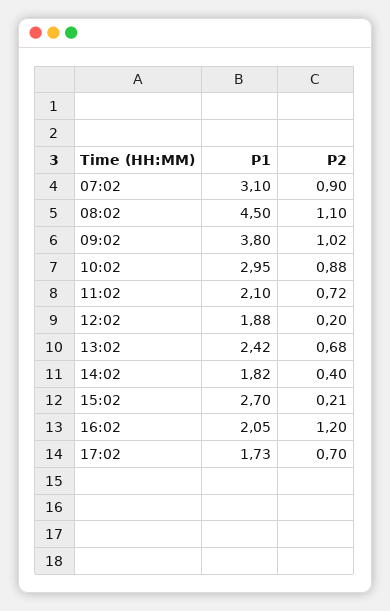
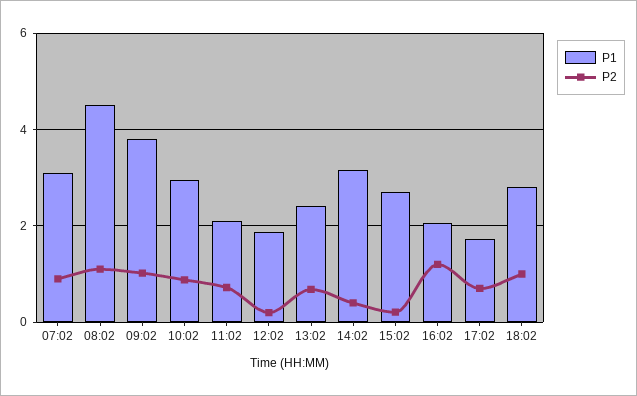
P1, 14:02: 1.82 -> 3.2
P1, 18:02: none -> 2.8
P2, 18:02: none -> 1

